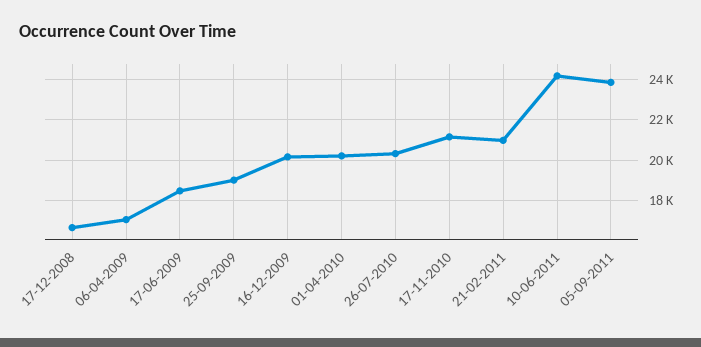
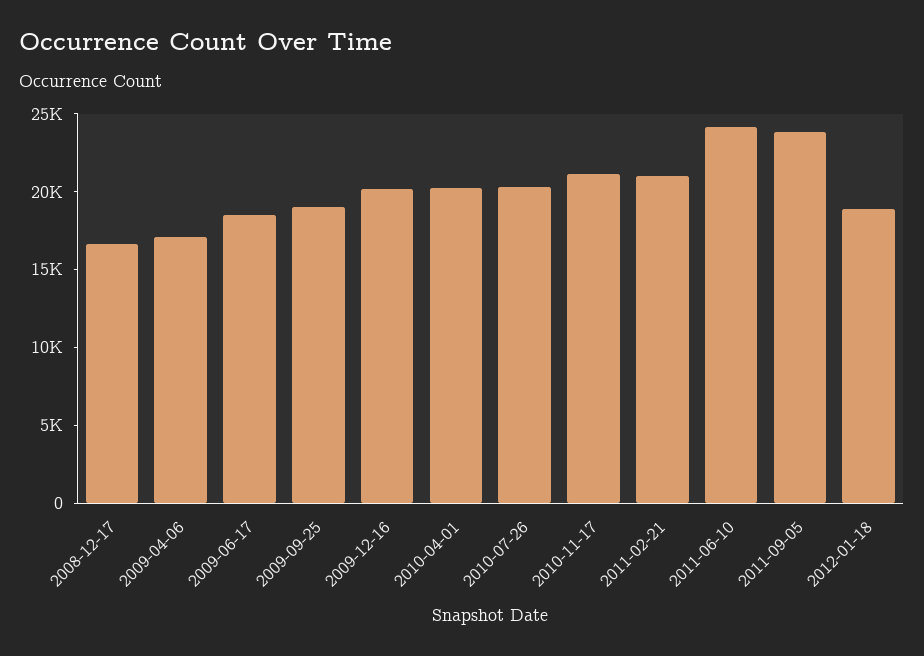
2012-01-18: none -> 19000

